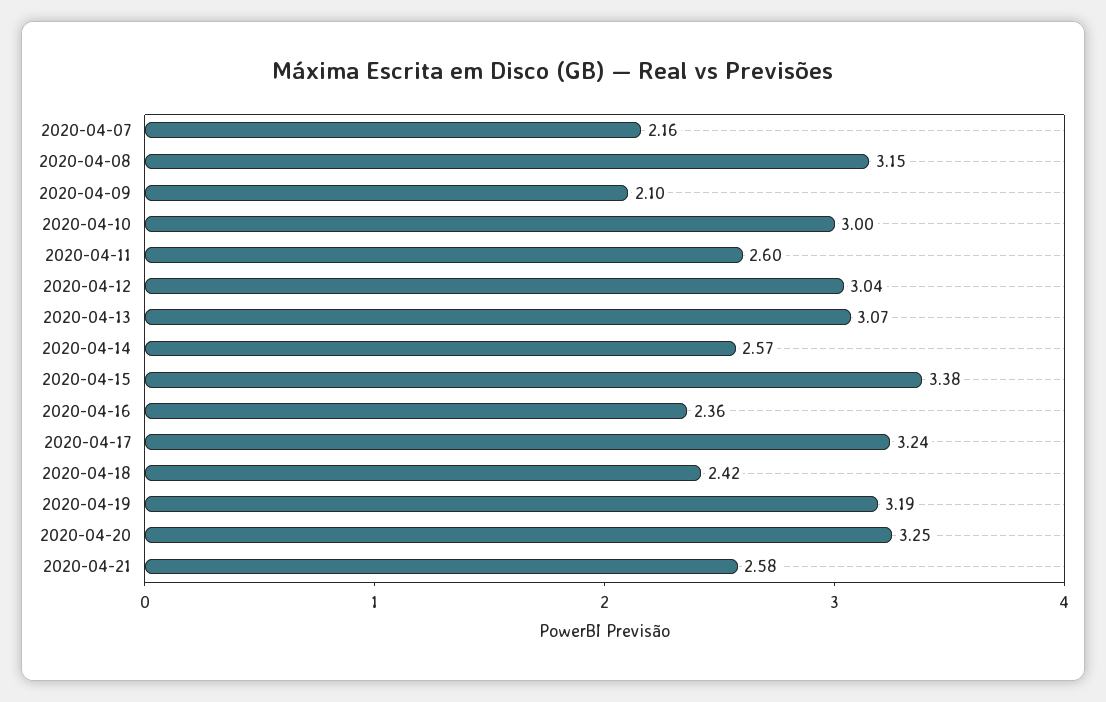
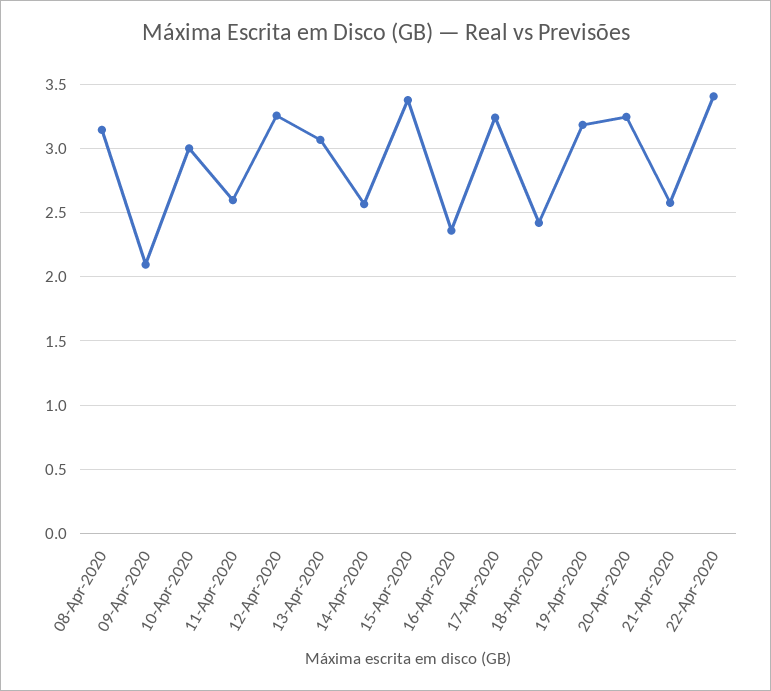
2020-04-07: 2.16 -> none
2020-04-12: 3.04 -> 3.25
22-Apr-2020: none -> 3.4

